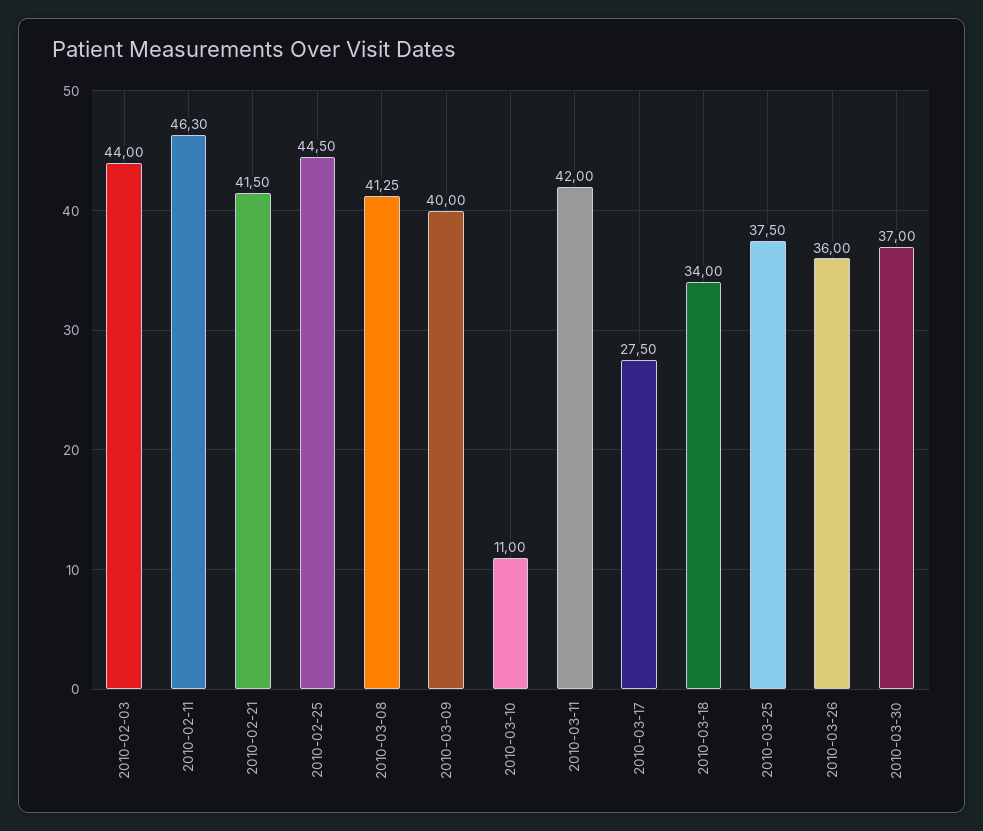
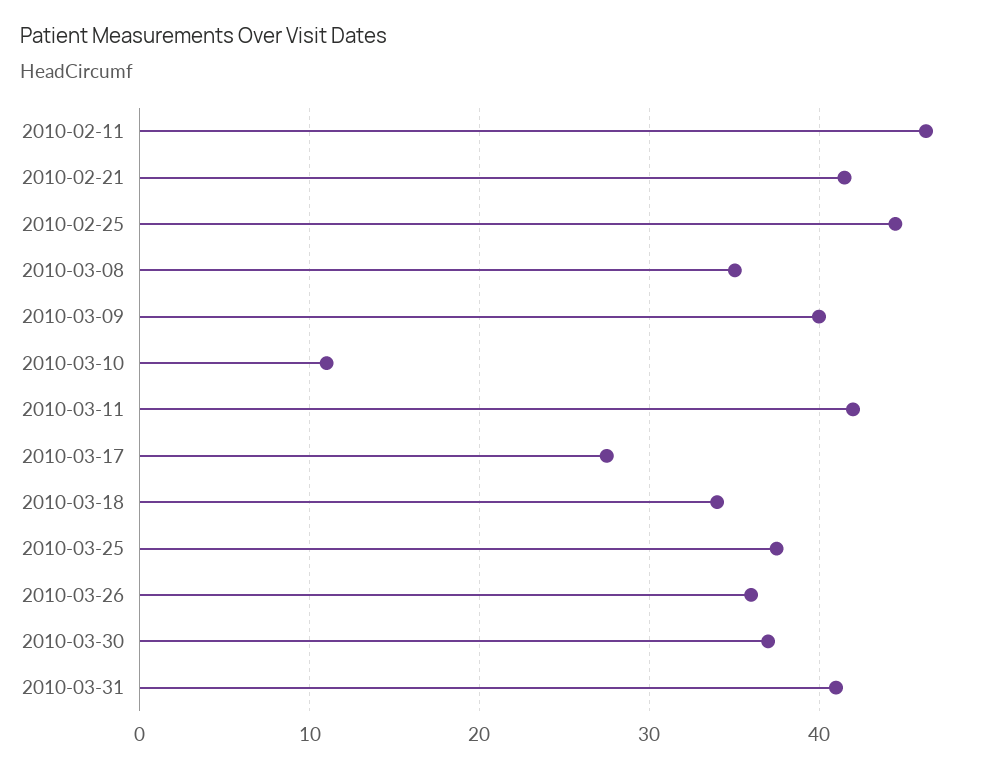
2010-02-03: 44 -> none
2010-03-08: 41.25 -> 35
2010-03-31: none -> 41

